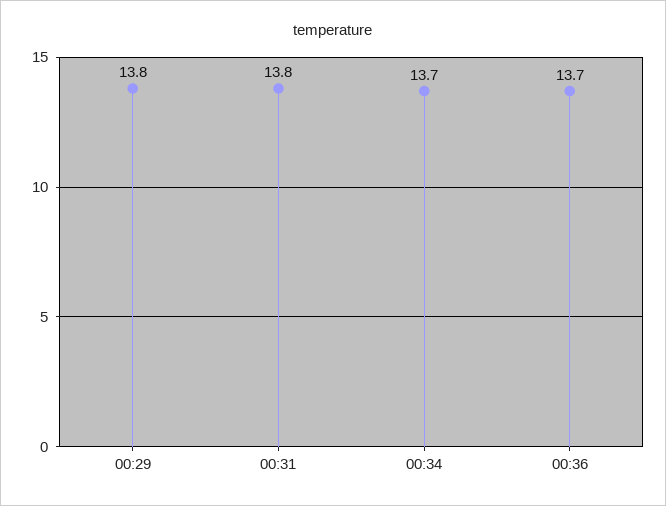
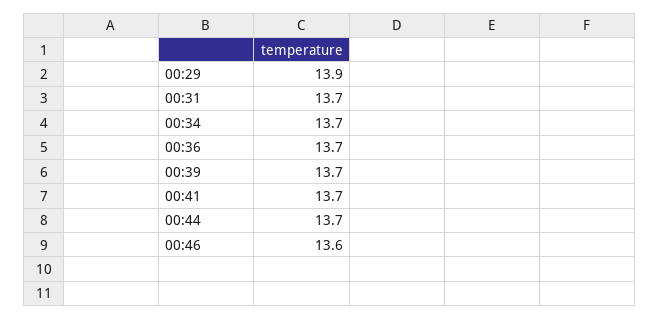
00:29: 13.8 -> 13.9
00:31: 13.8 -> 13.7
00:39: none -> 13.7
00:41: none -> 13.7
00:44: none -> 13.7
00:46: none -> 13.6

